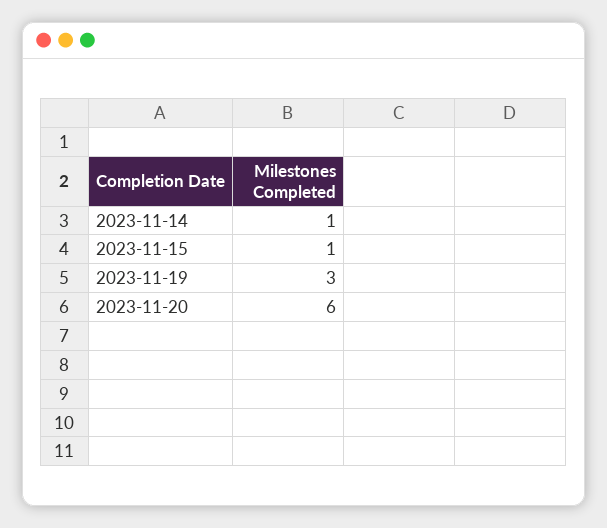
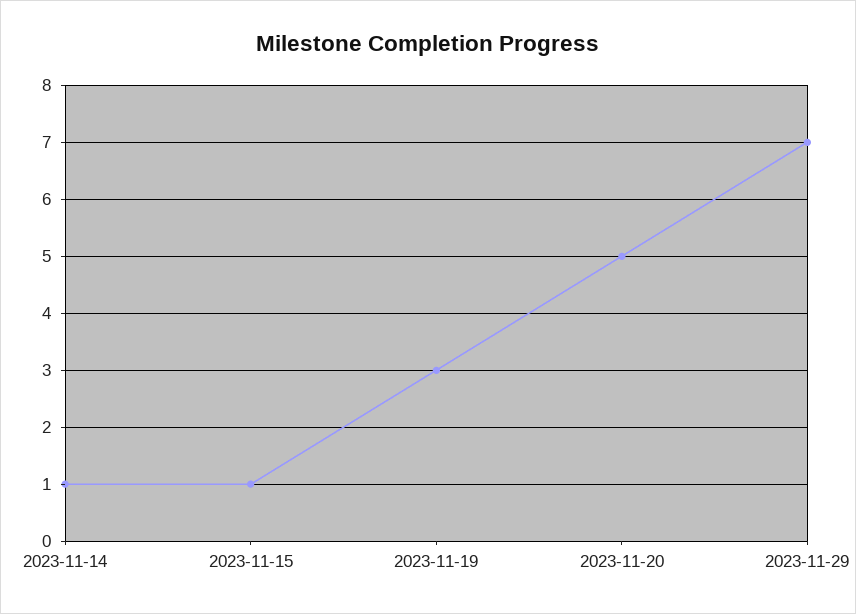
2023-11-20: 6 -> 5
2023-11-29: none -> 7

